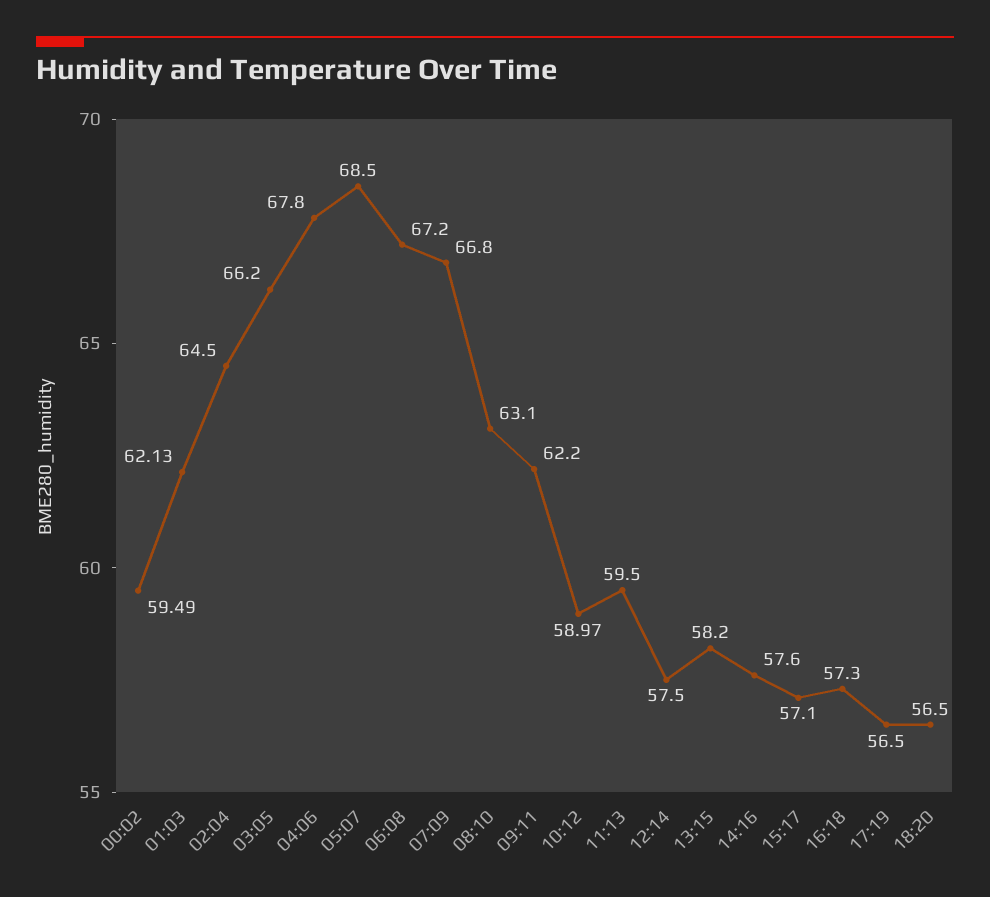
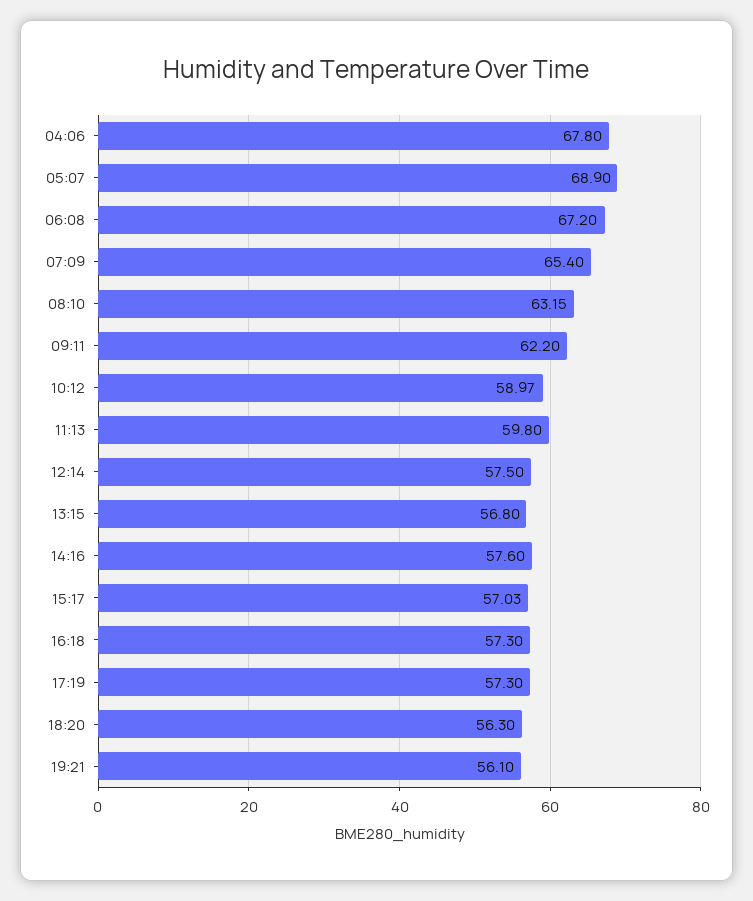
00:02: 59.49 -> none
01:03: 62.13 -> none
02:04: 64.5 -> none
03:05: 66.2 -> none
05:07: 68.5 -> 68.9
07:09: 66.8 -> 65.4
08:10: 63.1 -> 63.15
11:13: 59.5 -> 59.8
13:15: 58.2 -> 56.8
15:17: 57.1 -> 57.03
17:19: 56.5 -> 57.3
18:20: 56.5 -> 56.3
19:21: none -> 56.1

